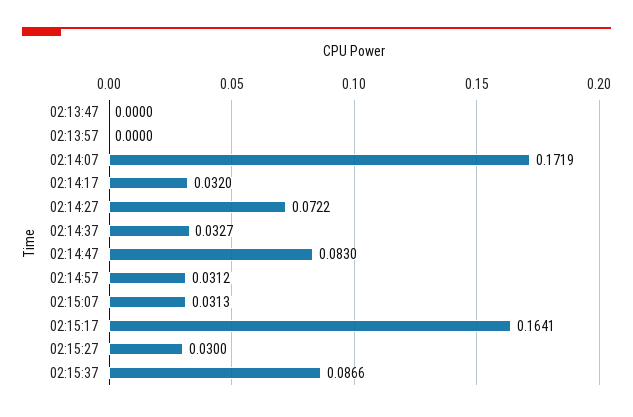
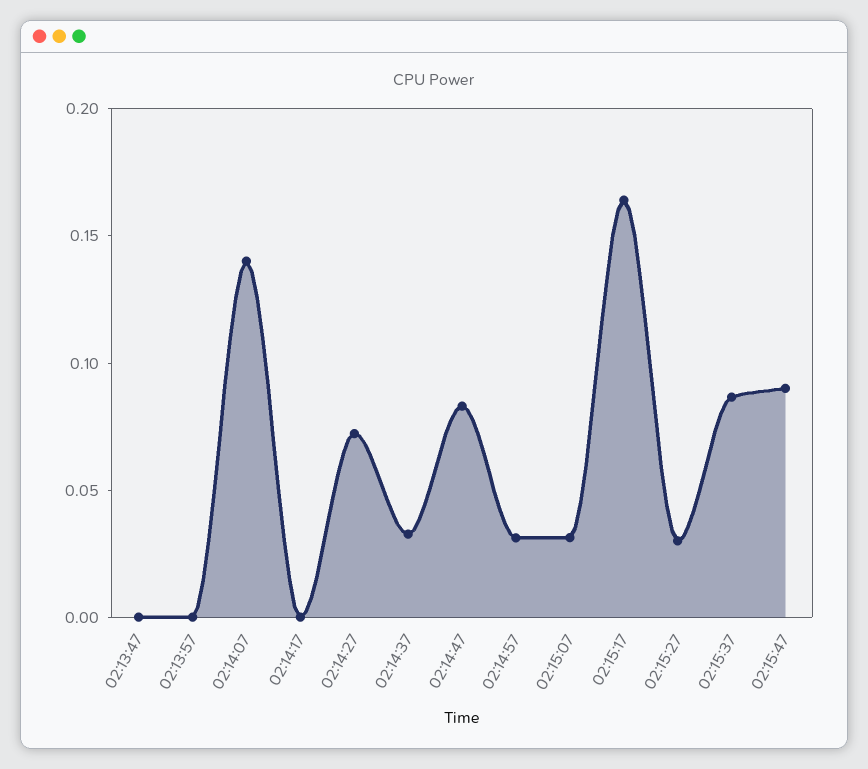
02:14:07: 0.1719 -> 0.14
02:14:17: 0.032 -> 0
02:15:47: none -> 0.09

